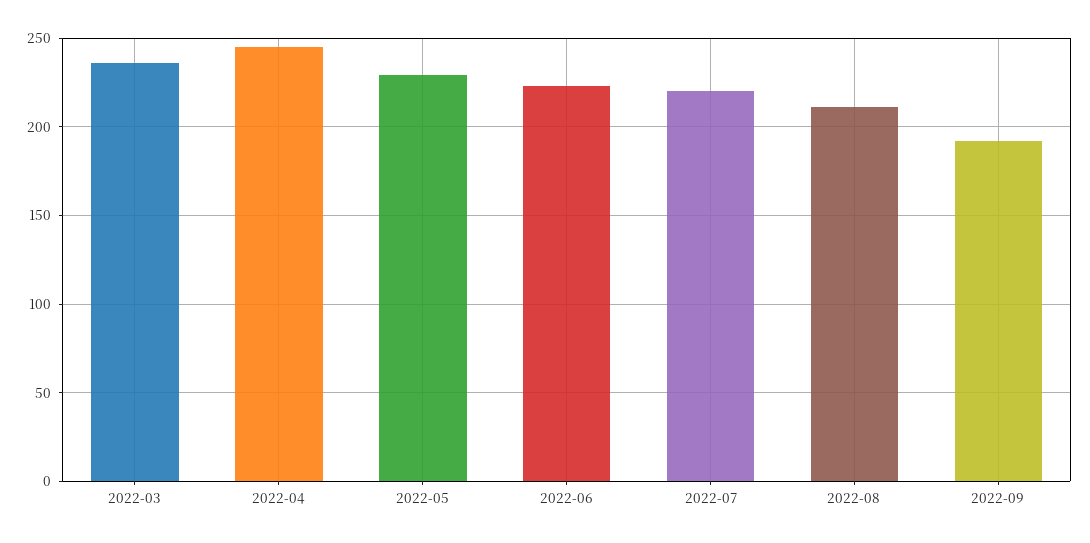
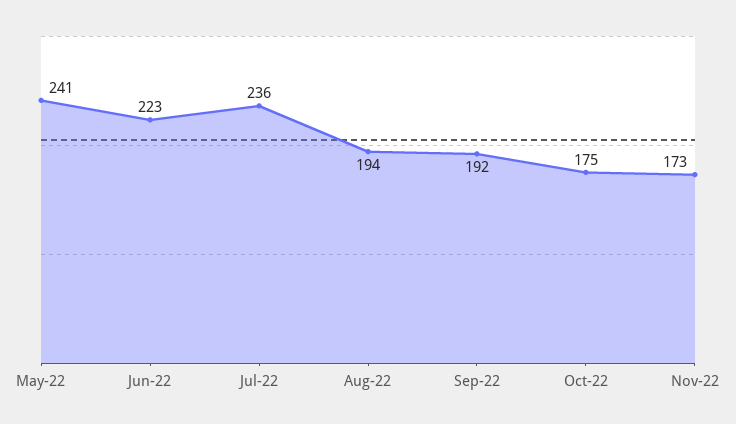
2022-03: 235 -> none
2022-04: 245 -> none
2022-05: 230 -> 241
2022-07: 220 -> 236
2022-08: 210 -> 194
Oct-22: none -> 175
Nov-22: none -> 173

